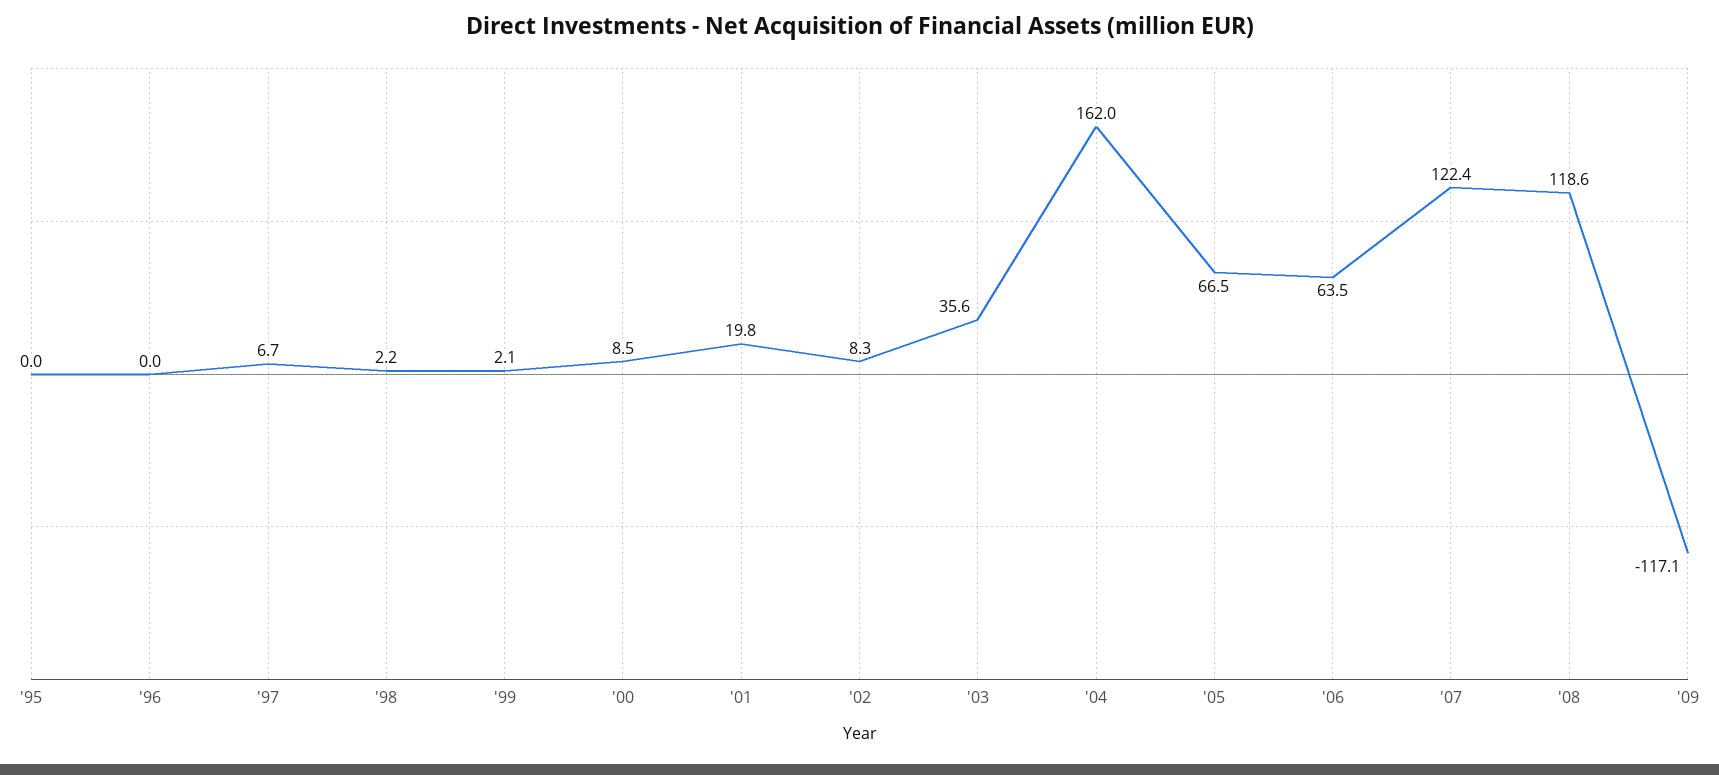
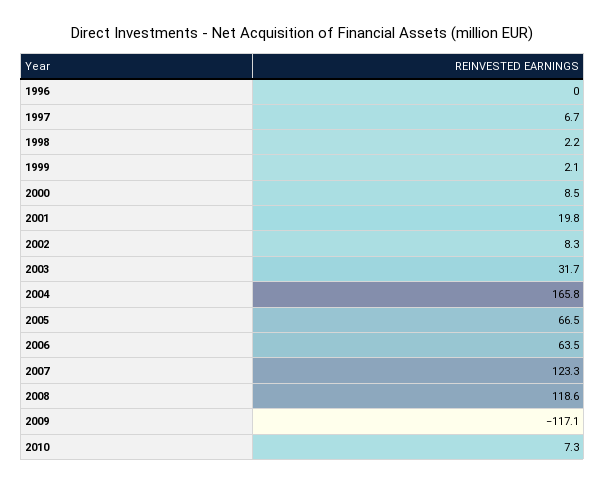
'95: 0 -> none
'03: 35.6 -> 31.7
'04: 162 -> 165.8
'07: 122.4 -> 123.3
2010: none -> 7.3

